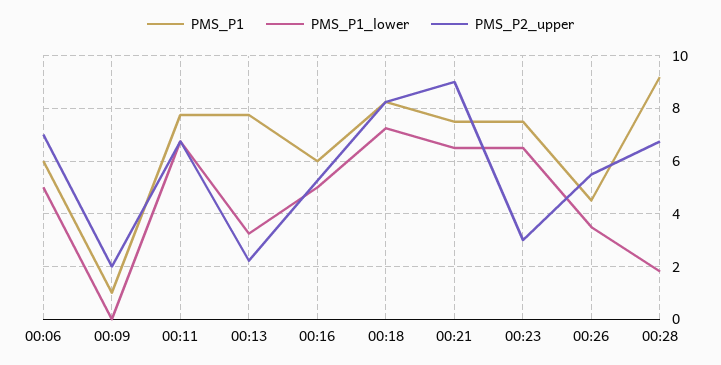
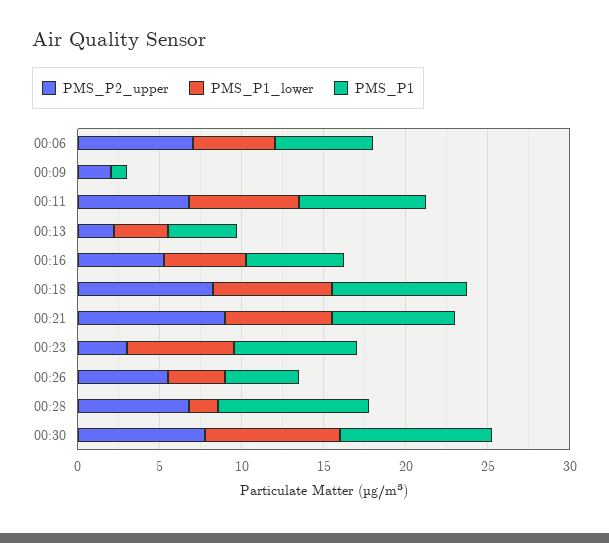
PMS_P1, 00:13: 7.75 -> 4
PMS_P2_upper, 00:30: none -> 8
PMS_P1_lower, 00:30: none -> 8
PMS_P1, 00:30: none -> 9

